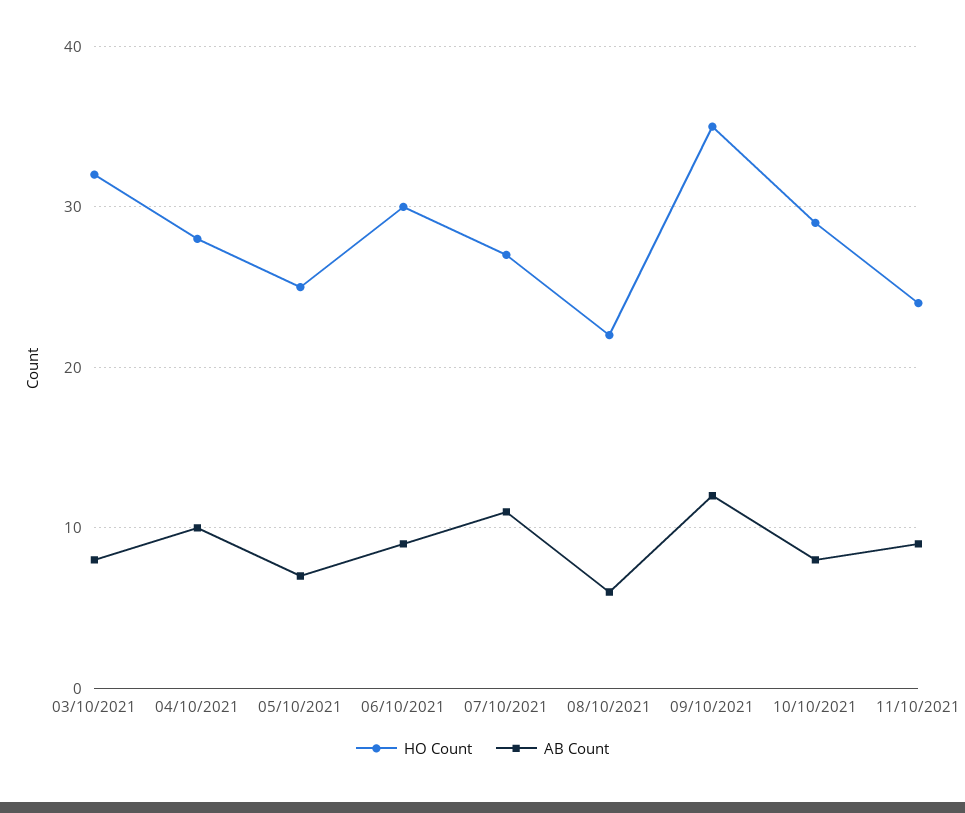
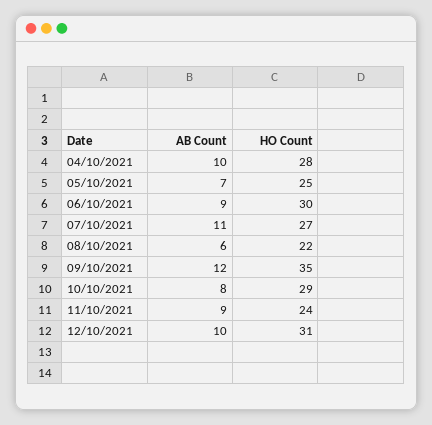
HO Count, 03/10/2021: 32 -> none
AB Count, 03/10/2021: 8 -> none
AB Count, 12/10/2021: none -> 10
HO Count, 12/10/2021: none -> 31

